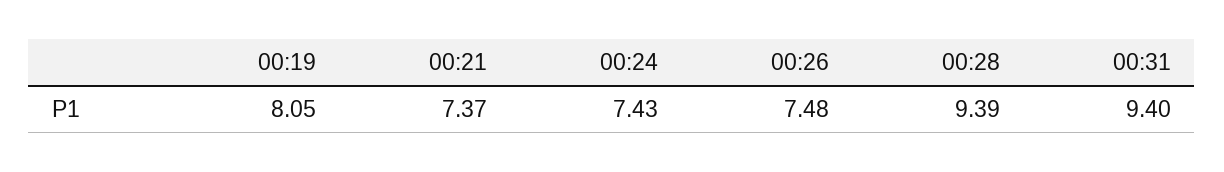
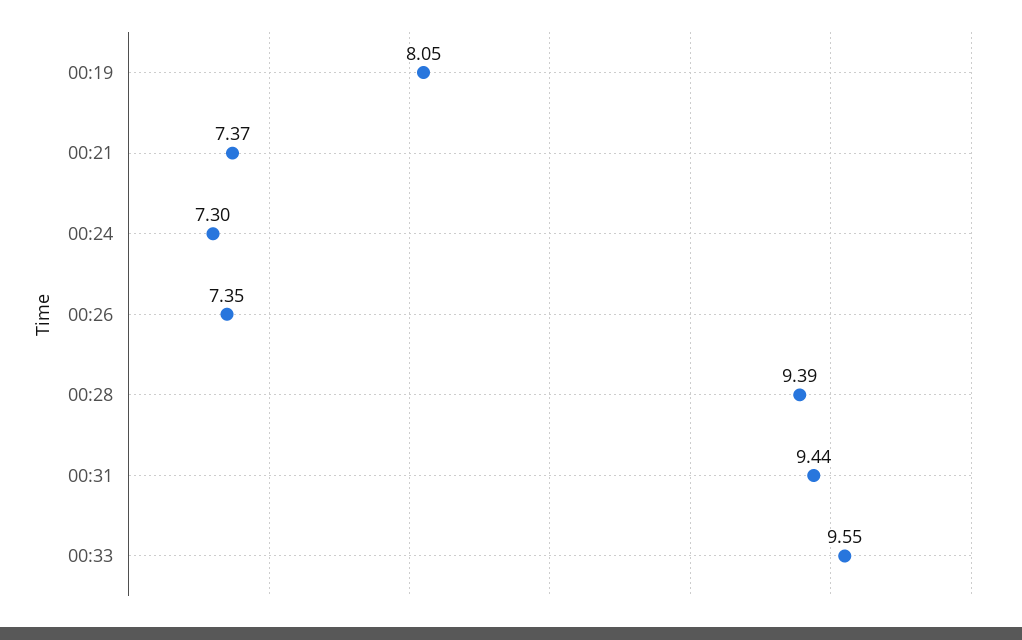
00:24: 7.43 -> 7.3
00:26: 7.48 -> 7.35
00:31: 9.4 -> 9.44
00:33: none -> 9.55

